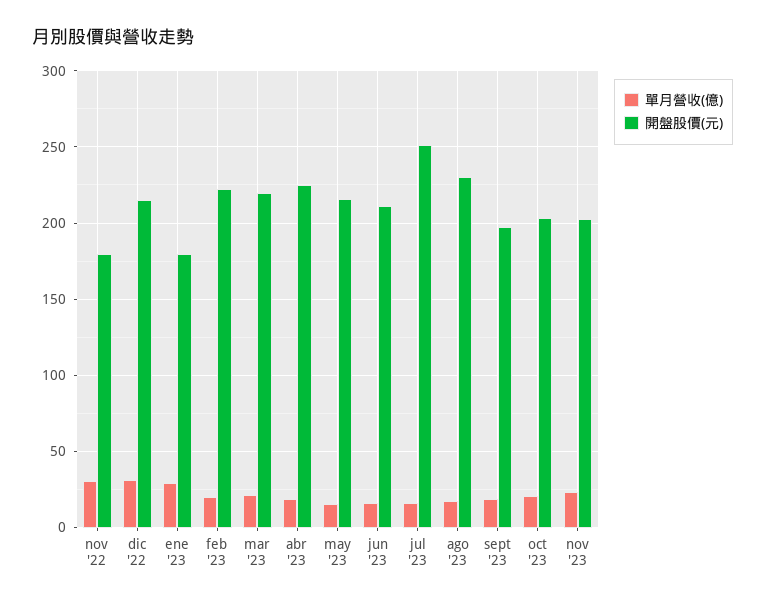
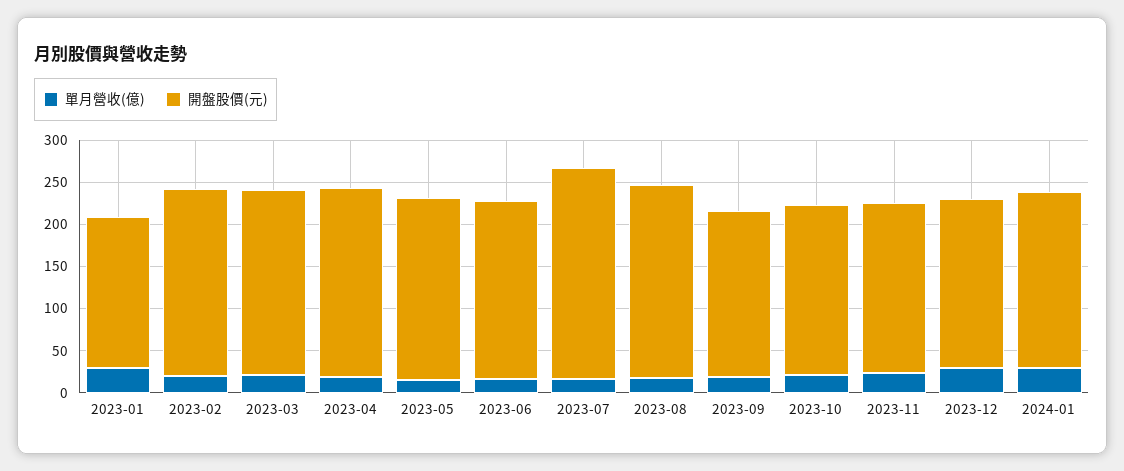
單月營收(億), nov '22: 30 -> none
開盤股價(元), nov '22: 180 -> none
單月營收(億), dic '22: 30 -> none
開盤股價(元), dic '22: 215 -> none
單月營收(億), 2023-12: none -> 30
開盤股價(元), 2023-12: none -> 200
單月營收(億), 2024-01: none -> 30
開盤股價(元), 2024-01: none -> 210

